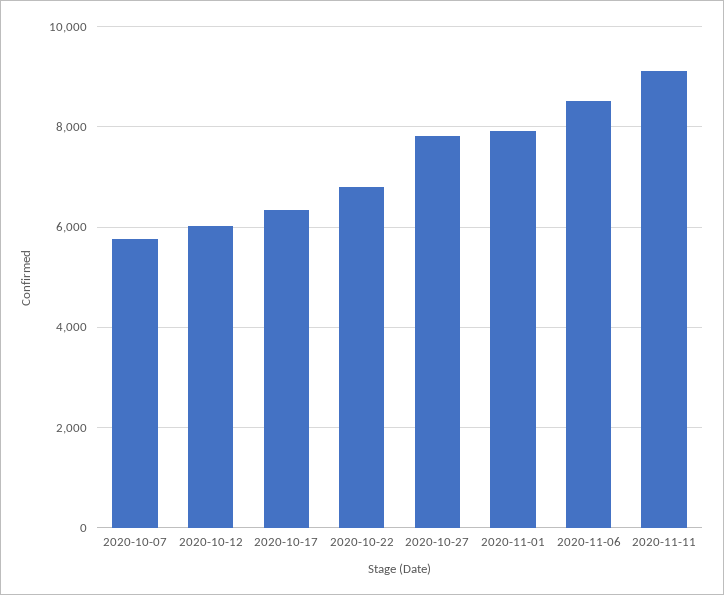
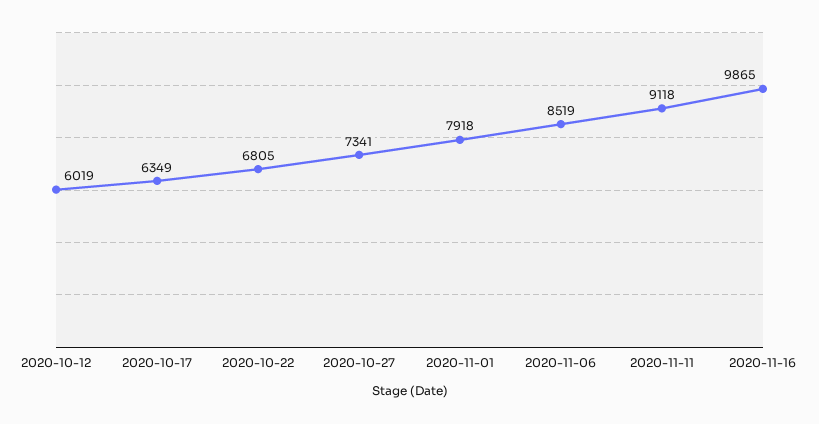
2020-10-07: 5800 -> none
2020-10-27: 7800 -> 7341
2020-11-16: none -> 9865

